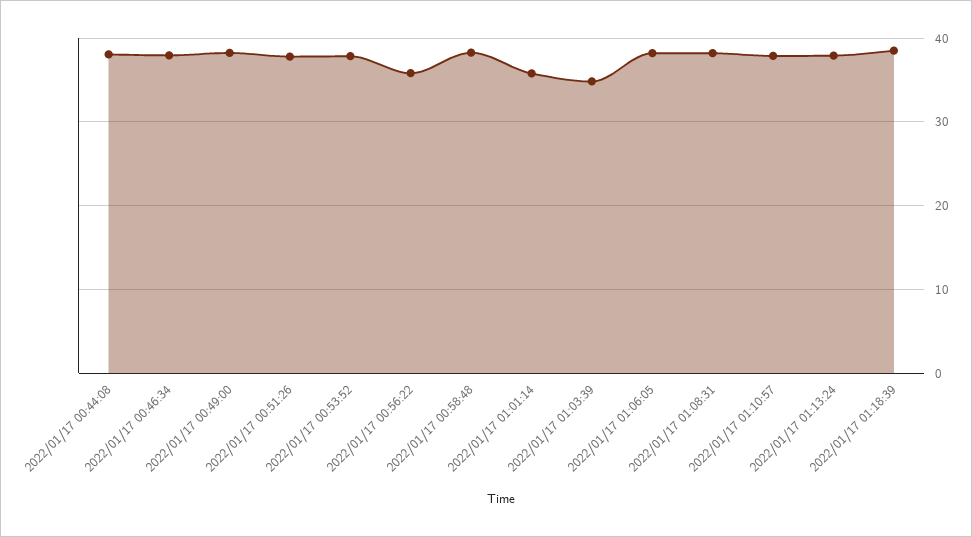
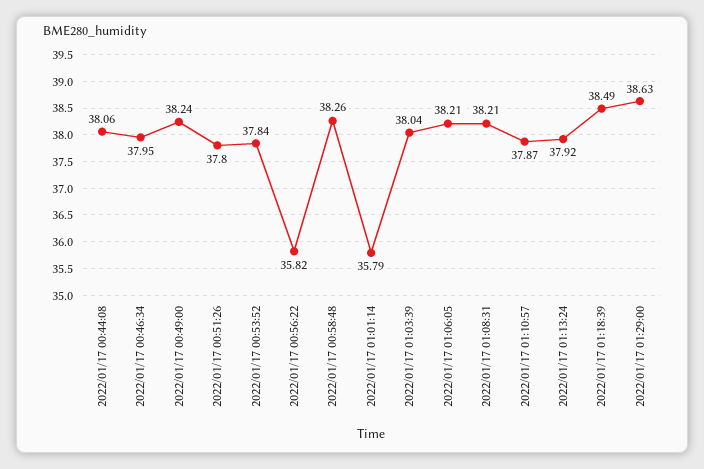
2022/01/17 01:03:39: 35 -> 38.04
2022/01/17 01:29:00: none -> 38.63

